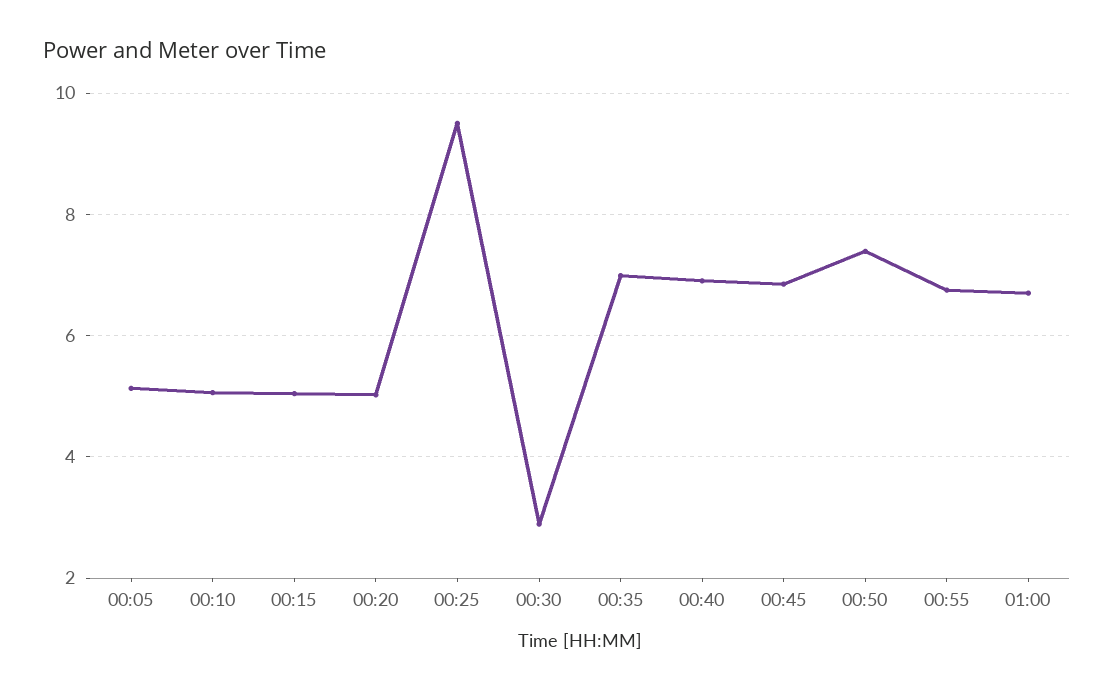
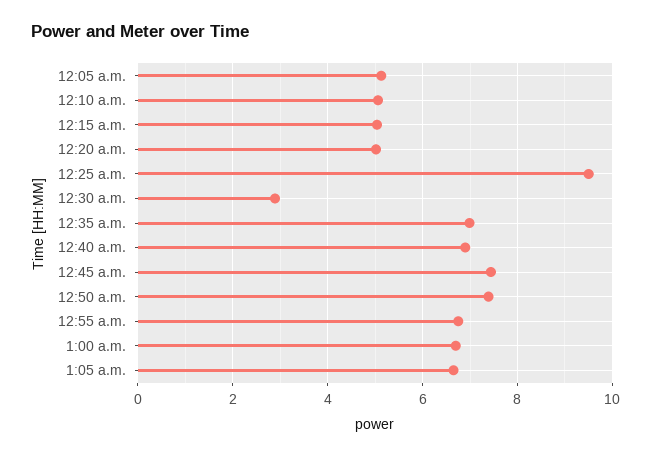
00:45: 6.8 -> 7.4
1:05 a.m.: none -> 6.6

